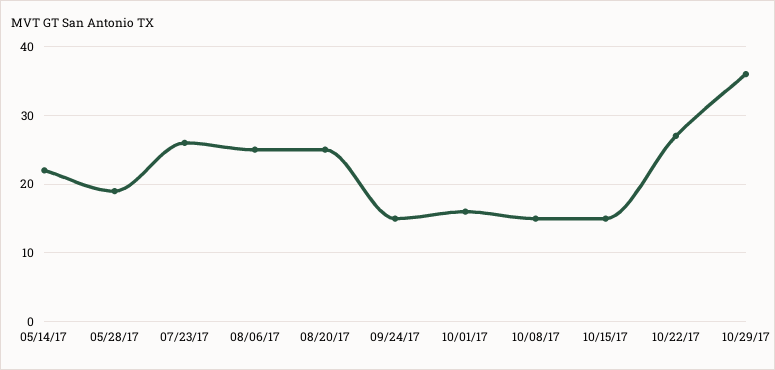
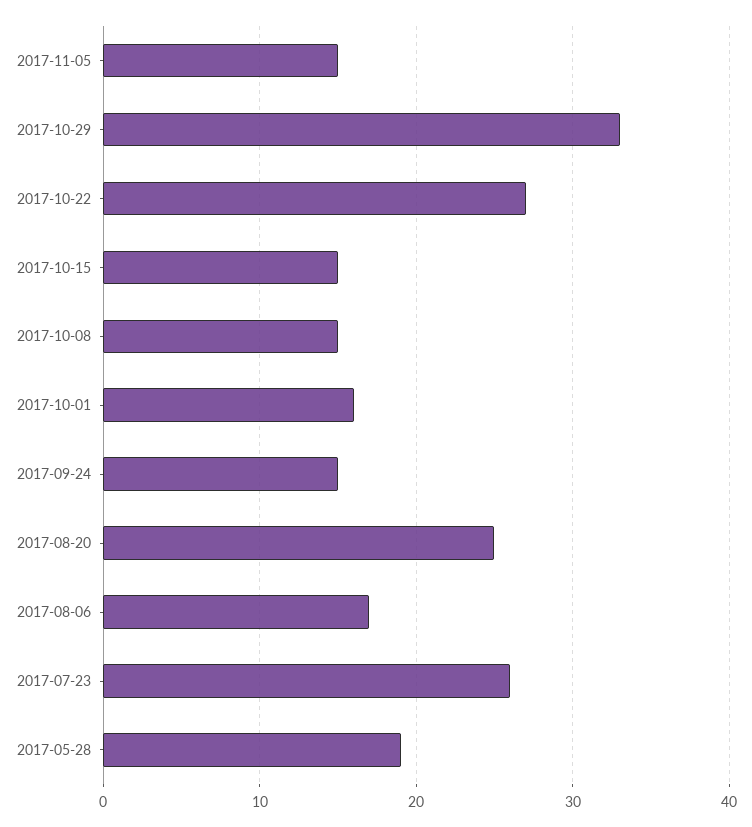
05/14/17: 22 -> none
08/06/17: 25 -> 17
10/29/17: 36 -> 33
2017-11-05: none -> 15

